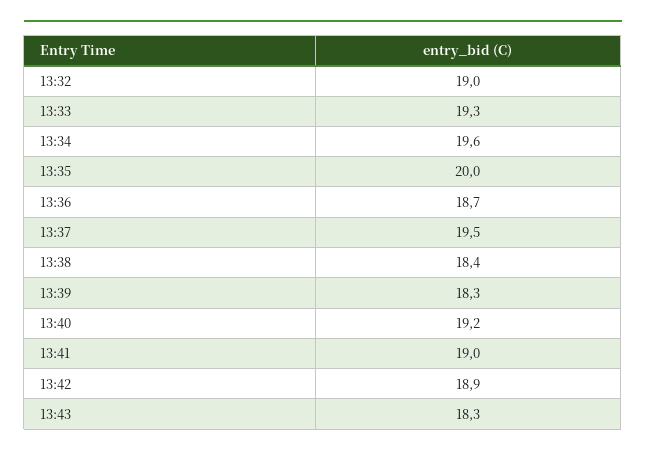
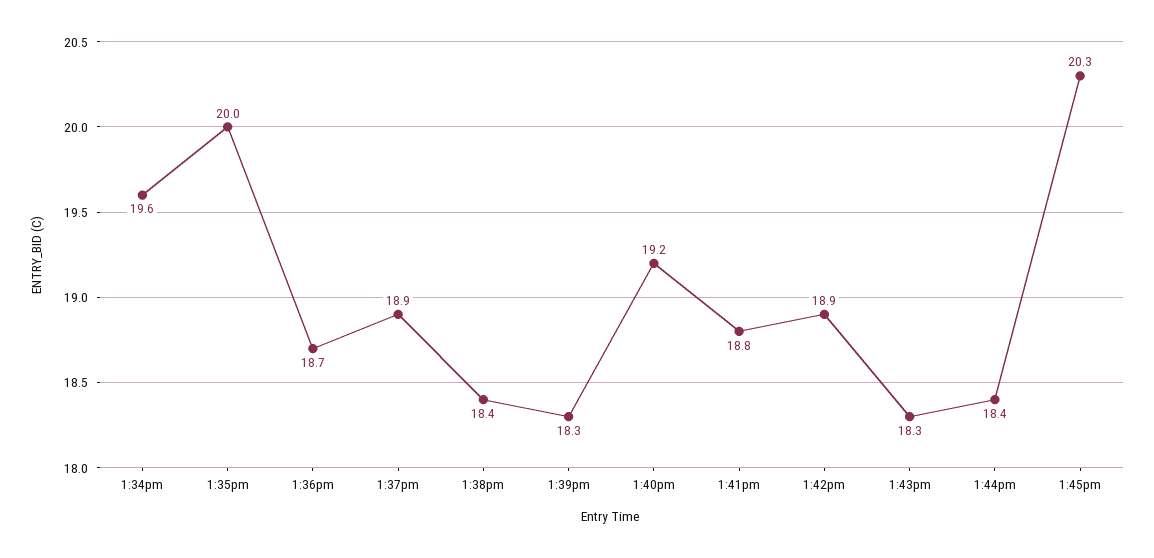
13:32: 19 -> none
13:33: 19.3 -> none
13:37: 19.5 -> 18.9
13:41: 19 -> 18.8
1:44pm: none -> 18.4
1:45pm: none -> 20.3

